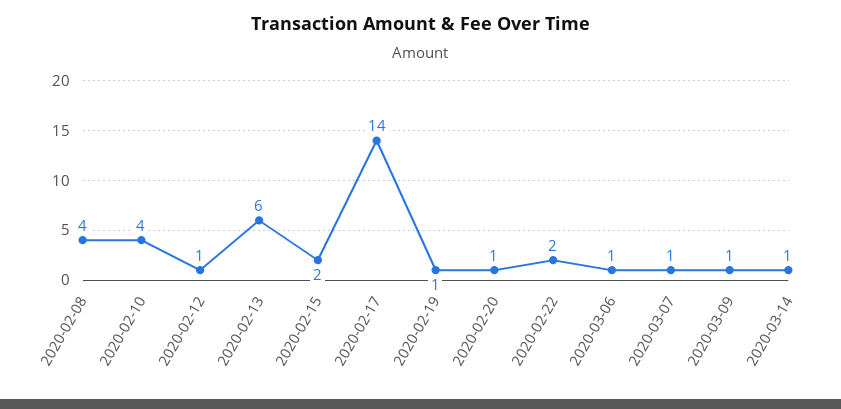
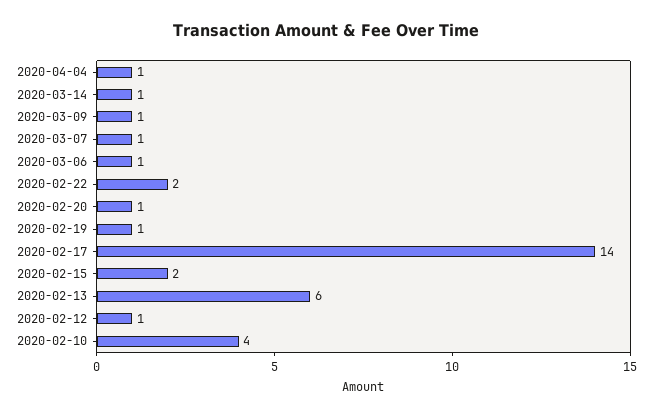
2020-02-08: 4 -> none
2020-04-04: none -> 1

